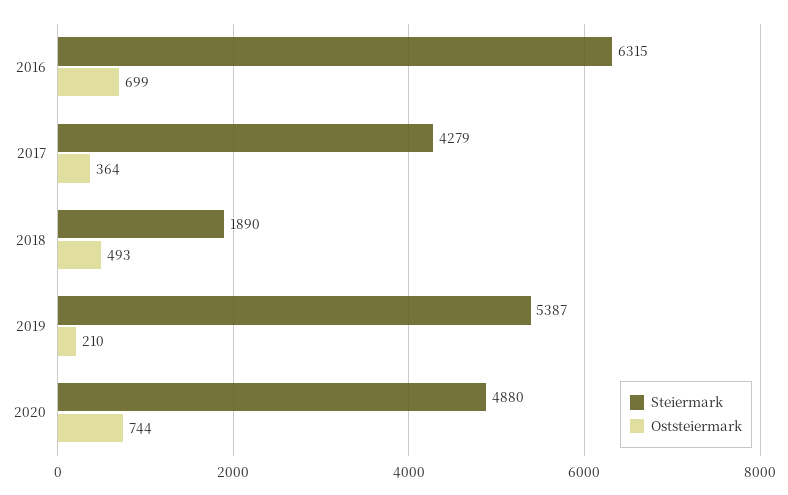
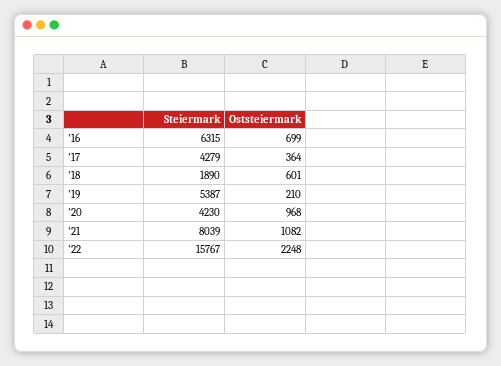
Oststeiermark, 2018: 493 -> 601
Steiermark, 2020: 4880 -> 4230
Oststeiermark, 2020: 744 -> 968
Steiermark, '21: none -> 8039
Oststeiermark, '21: none -> 1082
Steiermark, '22: none -> 15767
Oststeiermark, '22: none -> 2248

